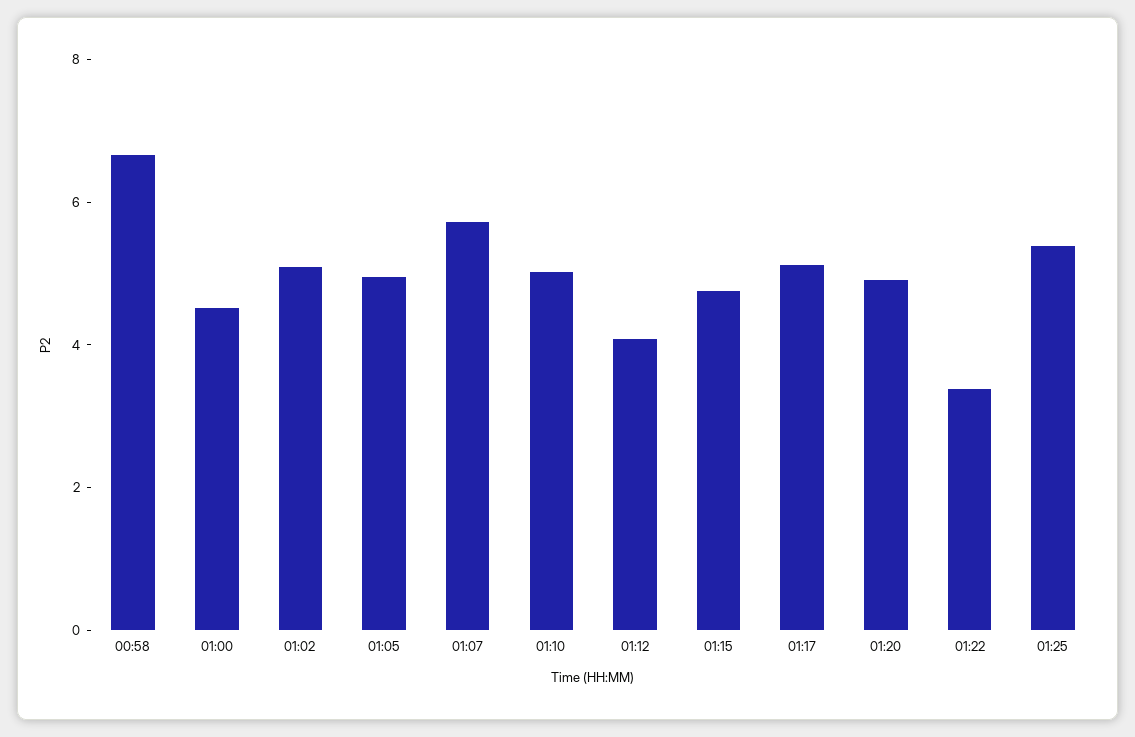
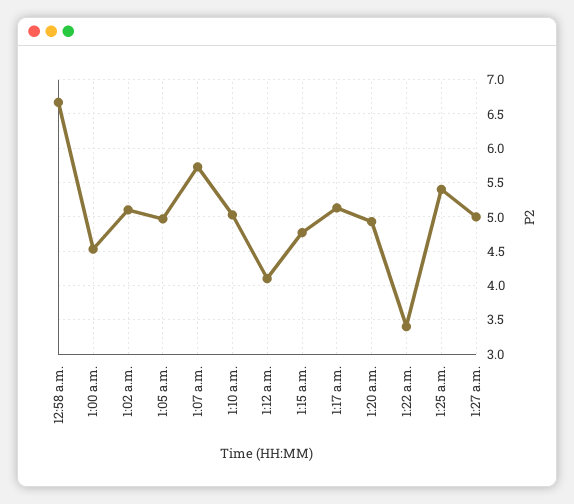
1:27 a.m.: none -> 5

